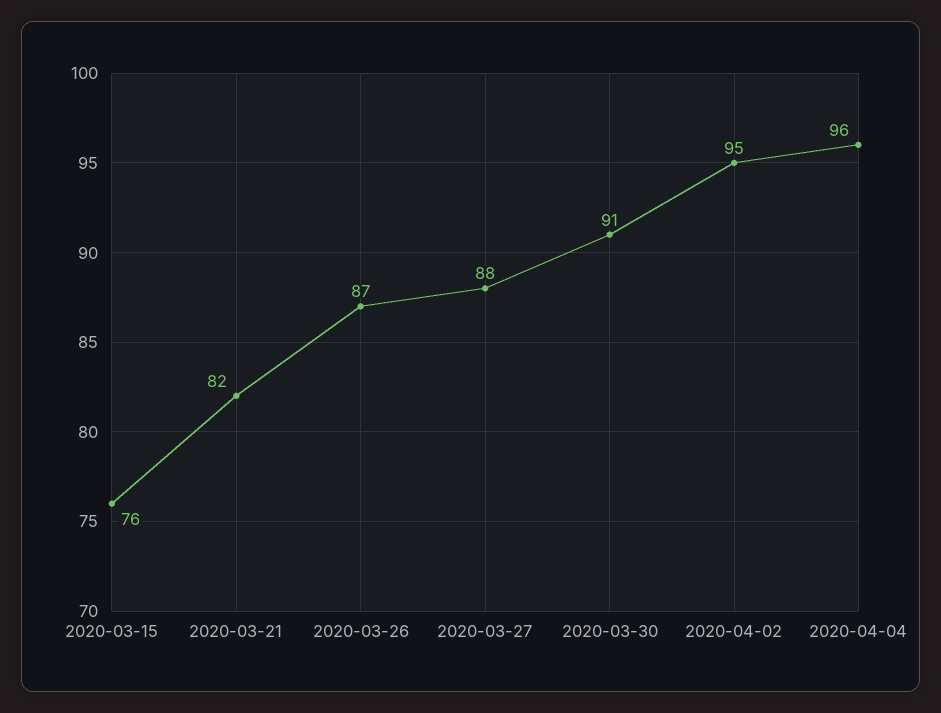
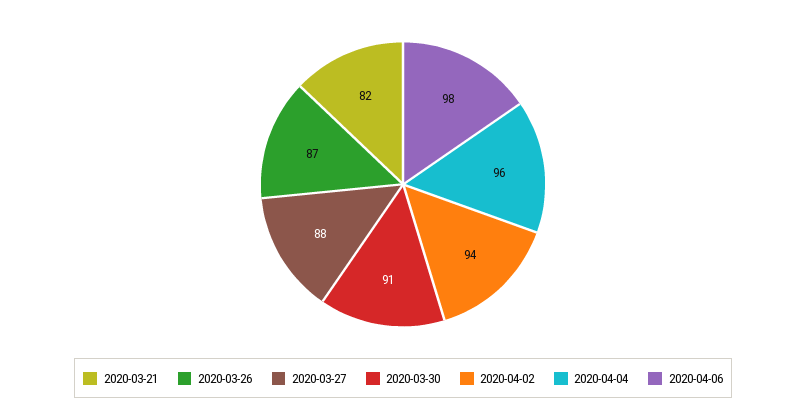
2020-03-15: 76 -> none
2020-04-02: 95 -> 94
2020-04-06: none -> 98

